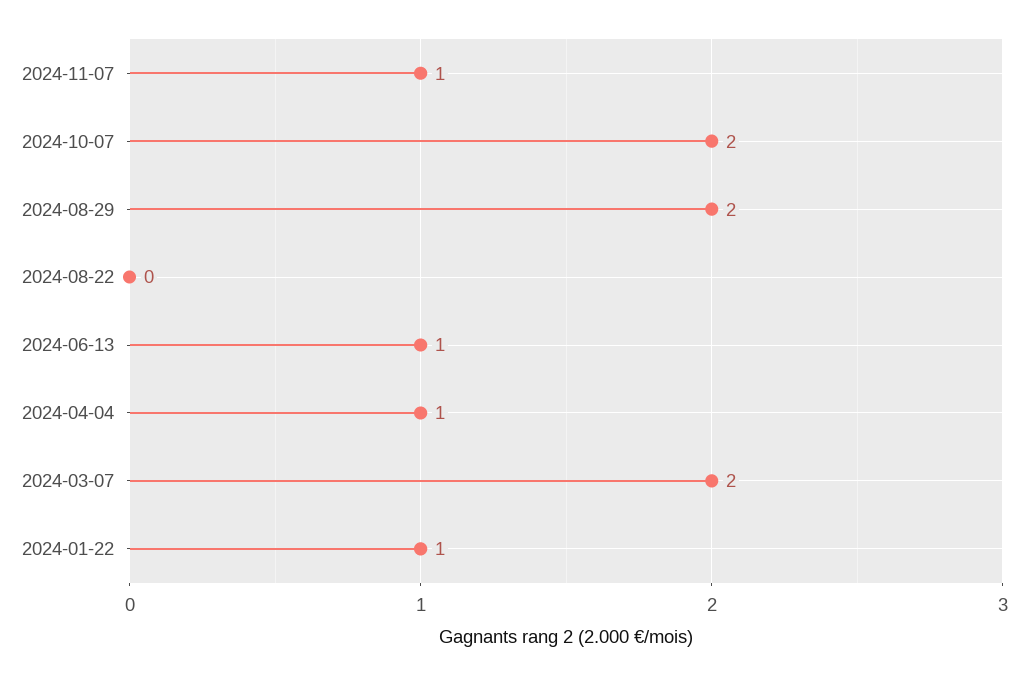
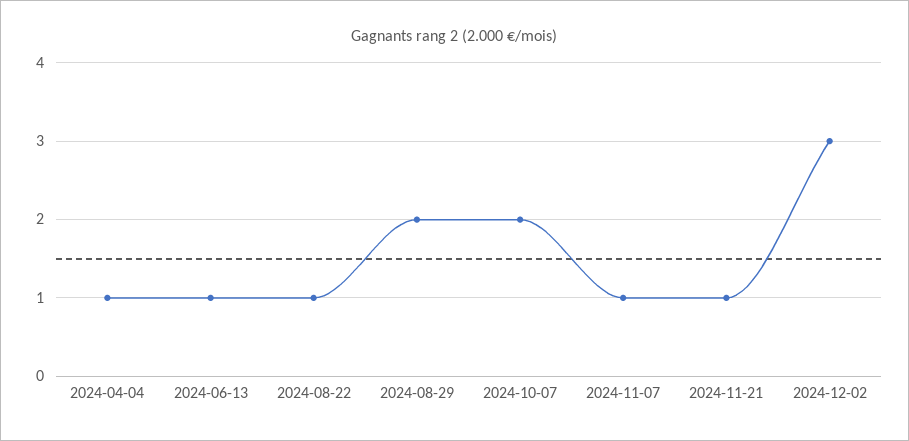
2024-08-22: 0 -> 1
2024-03-07: 2 -> none
2024-01-22: 1 -> none
2024-11-21: none -> 1
2024-12-02: none -> 3

